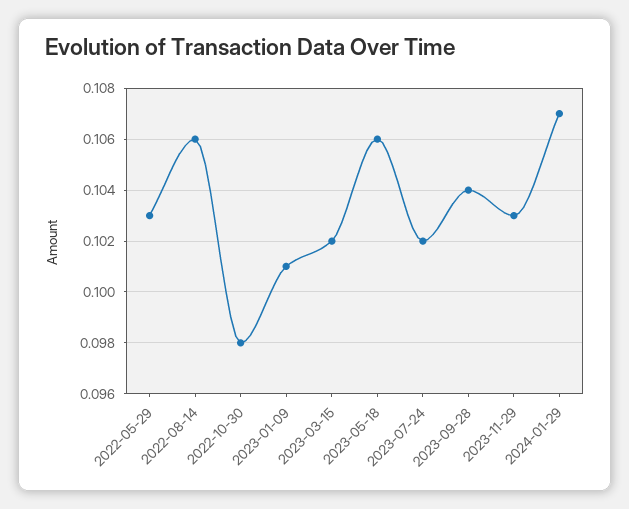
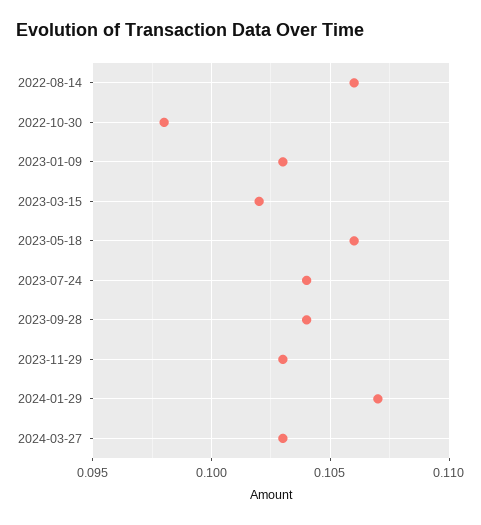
2022-05-29: 0.103 -> none
2023-01-09: 0.101 -> 0.103
2023-07-24: 0.102 -> 0.104
2024-03-27: none -> 0.103

